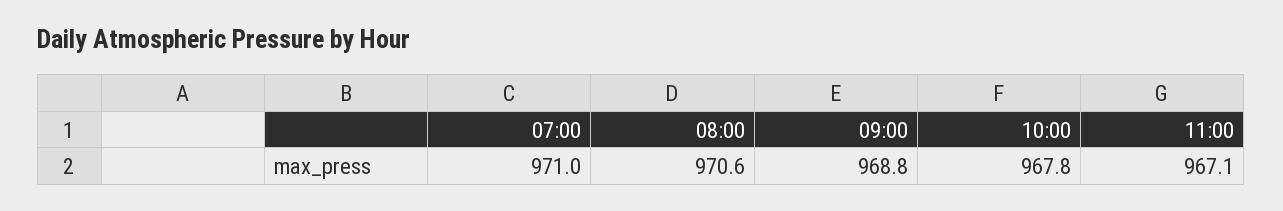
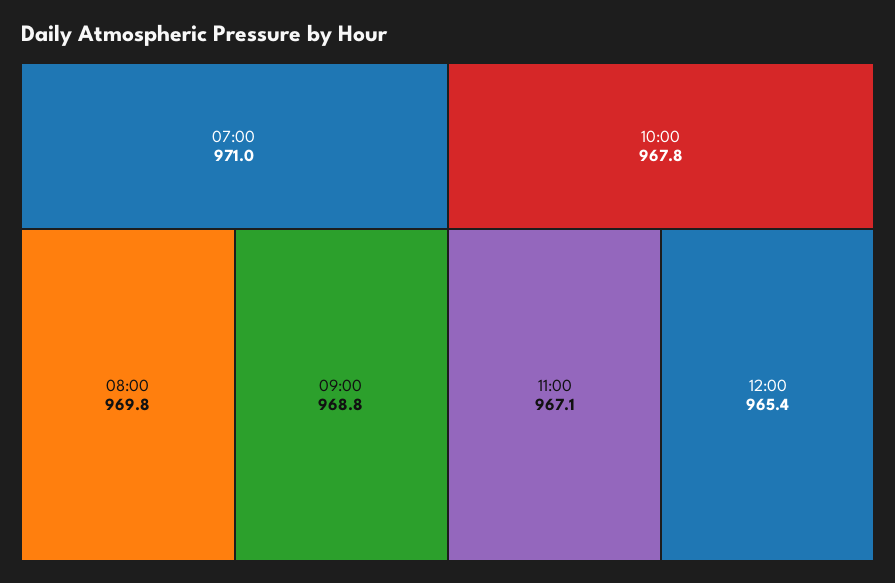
08:00: 970.6 -> 969.8
12:00: none -> 965.4

